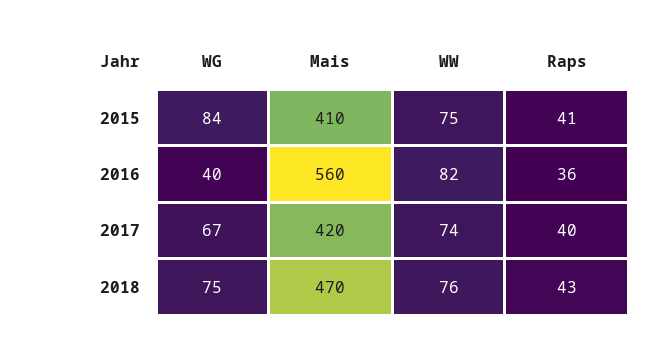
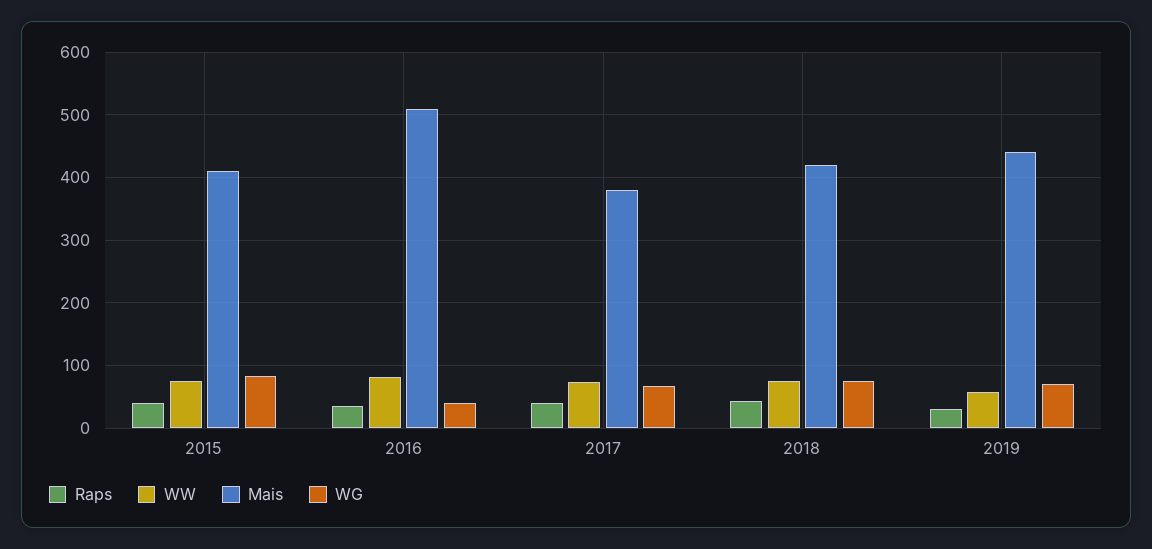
Mais, 2016: 560 -> 510
Mais, 2017: 420 -> 380
Mais, 2018: 470 -> 420
Raps, 2019: none -> 30
WW, 2019: none -> 60
Mais, 2019: none -> 440
WG, 2019: none -> 70

